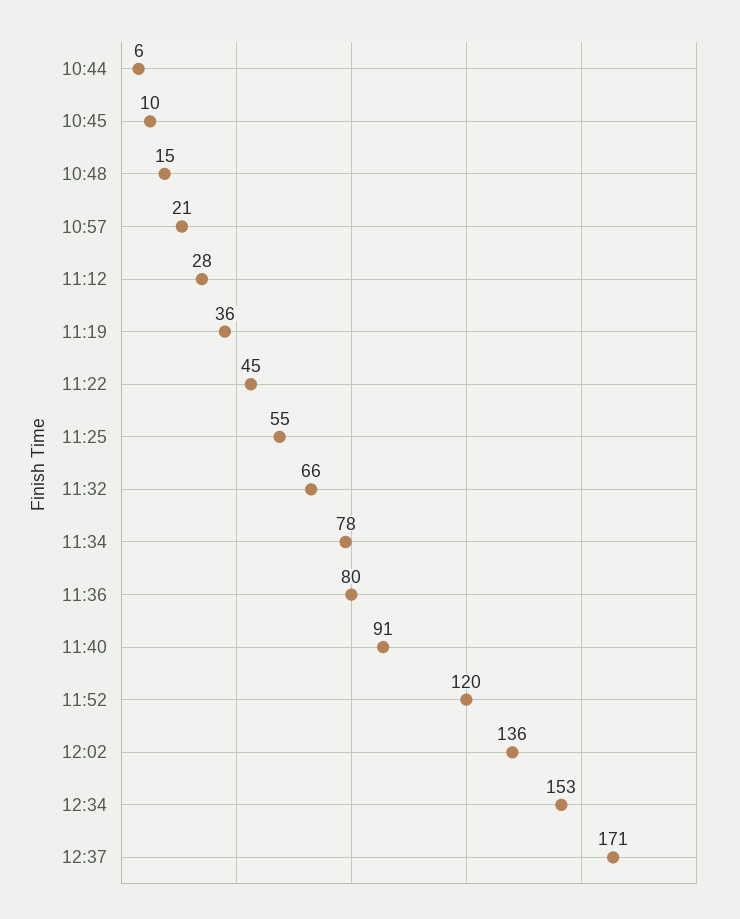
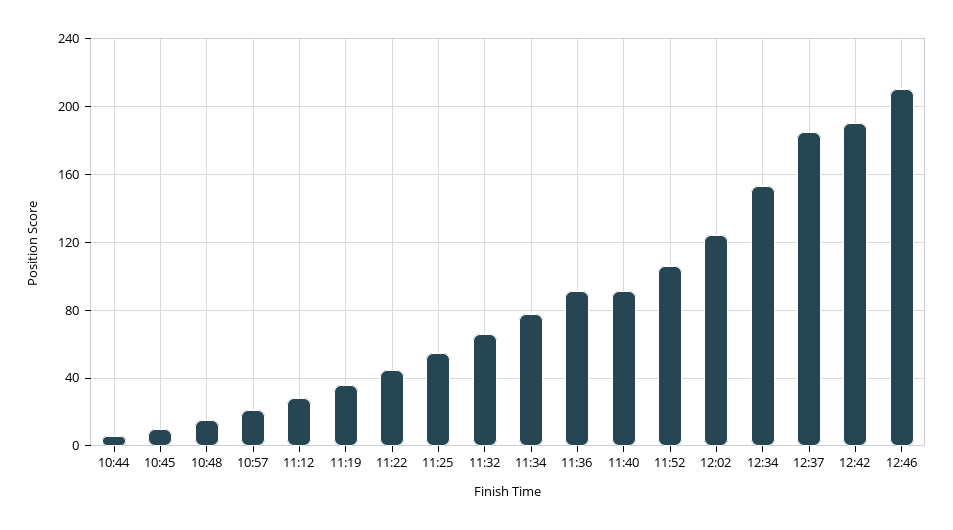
11:36: 80 -> 90
11:52: 120 -> 105
12:02: 136 -> 125
12:37: 171 -> 185
12:42: none -> 190
12:46: none -> 210

